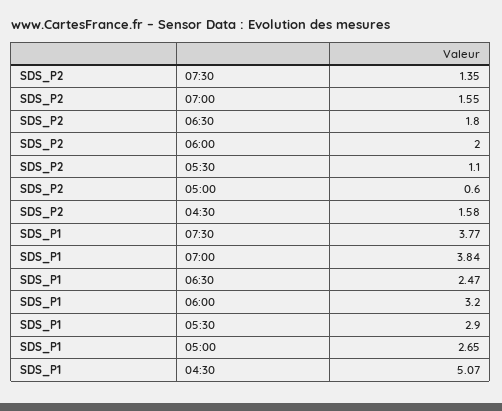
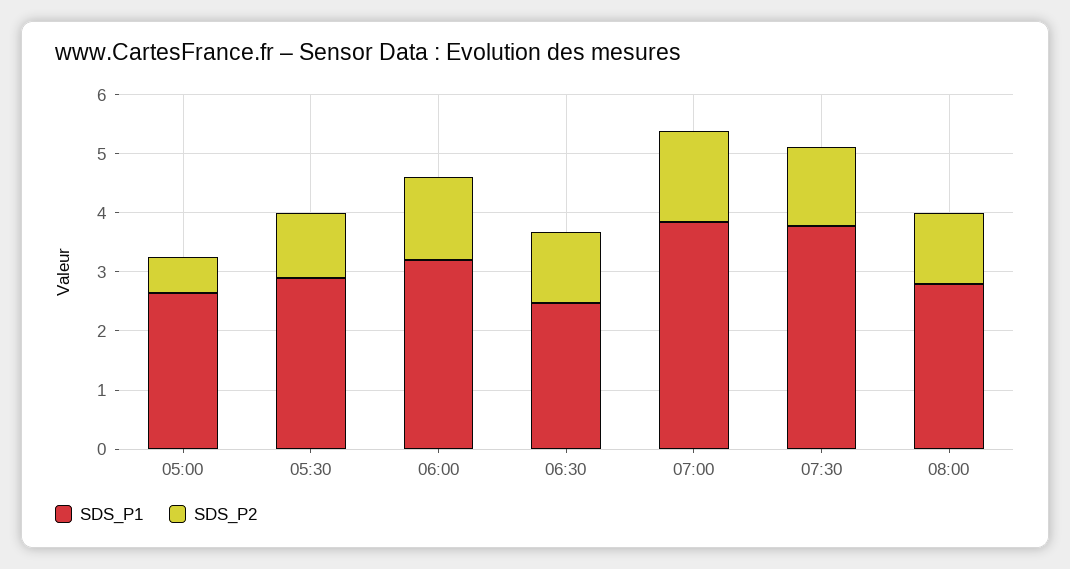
SDS_P2, 06:30: 1.8 -> 1.2
SDS_P2, 06:00: 2 -> 1.4
SDS_P2, 04:30: 1.58 -> none
SDS_P1, 04:30: 5.07 -> none
SDS_P1, 08:00: none -> 2.8
SDS_P2, 08:00: none -> 1.2

